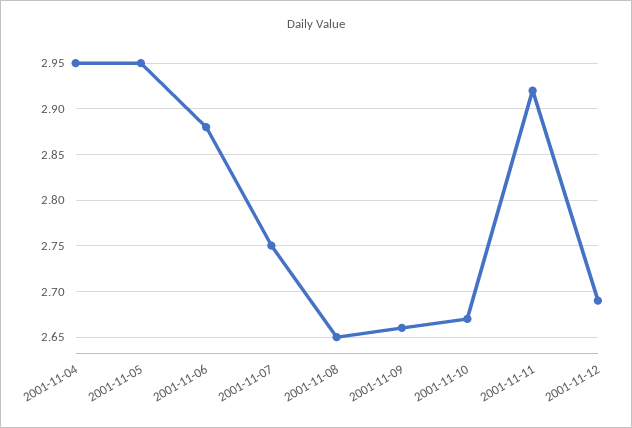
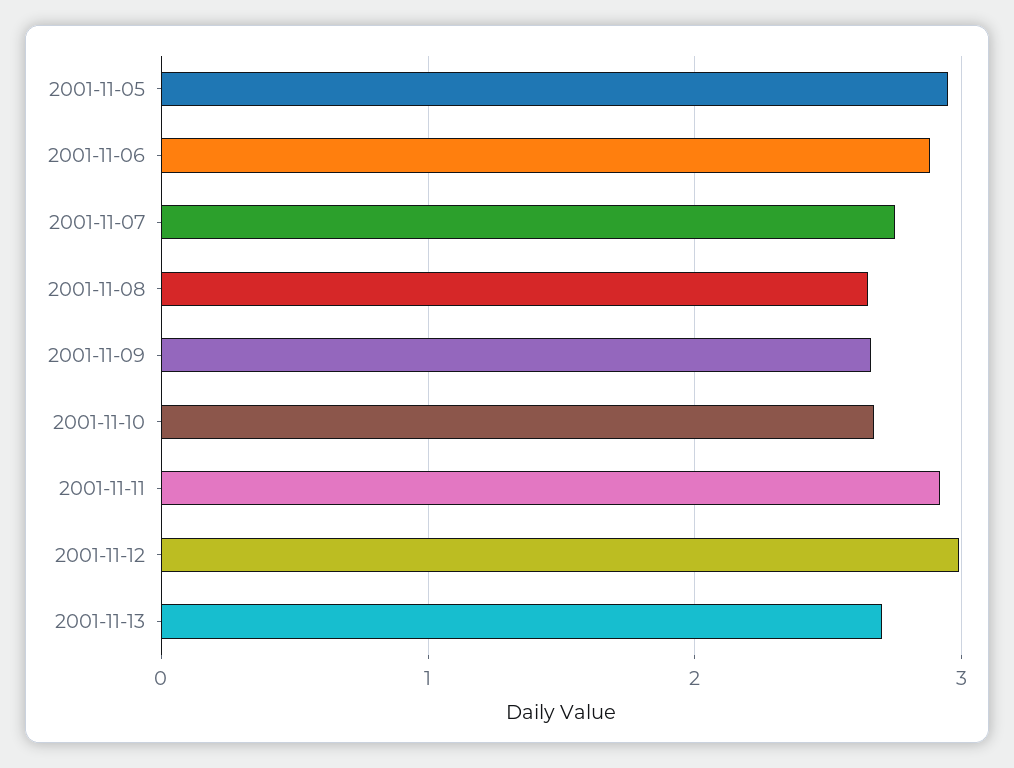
2001-11-04: 2.95 -> none
2001-11-12: 2.69 -> 3
2001-11-13: none -> 2.7

